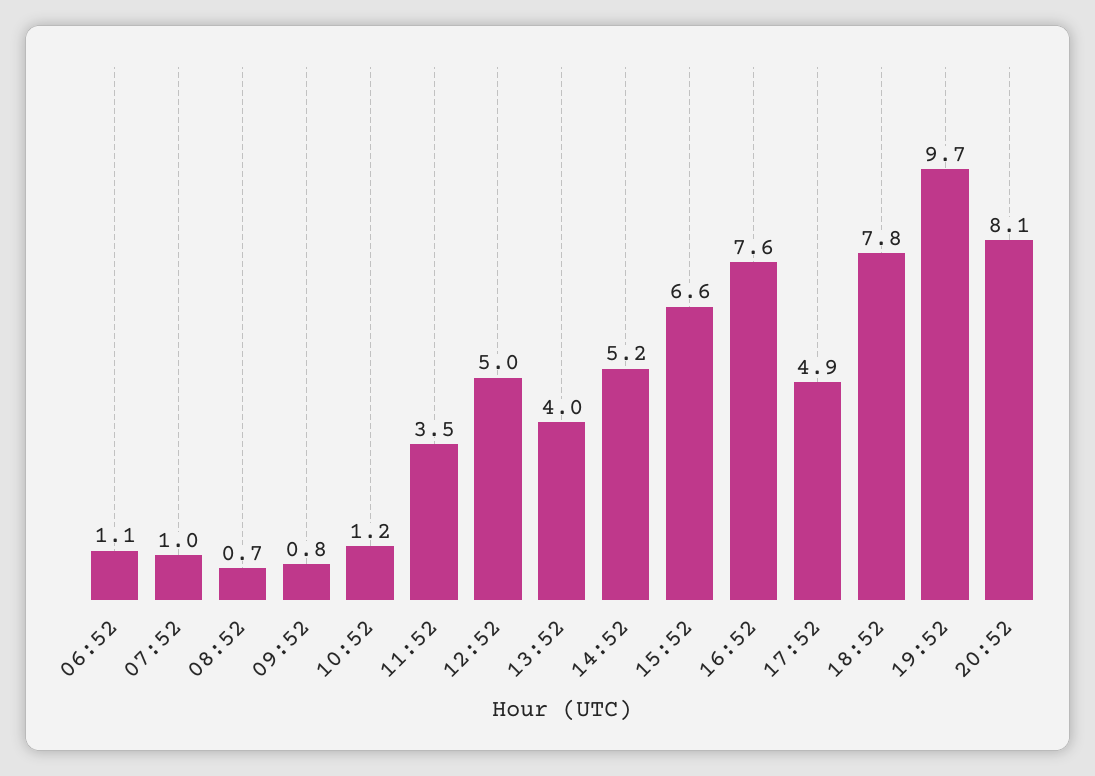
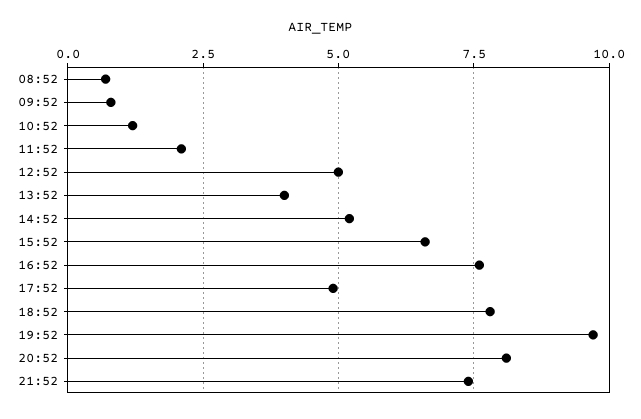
06:52: 1.1 -> none
07:52: 1 -> none
11:52: 3.5 -> 2
21:52: none -> 7.5

